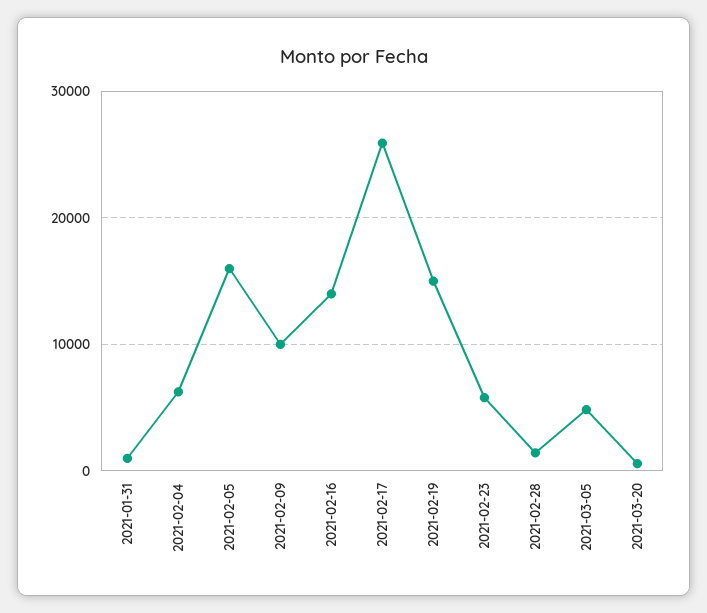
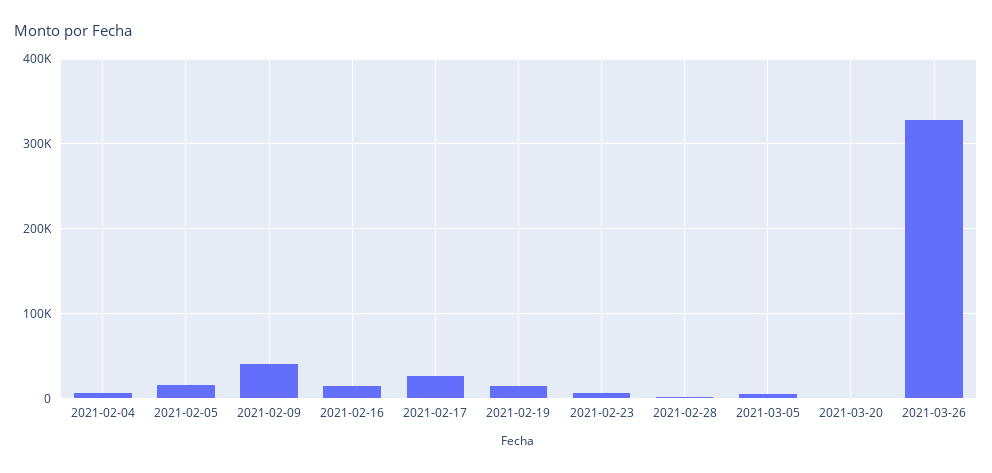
2021-01-31: 1000 -> none
2021-02-09: 10000 -> 40000
2021-03-26: none -> 330000

